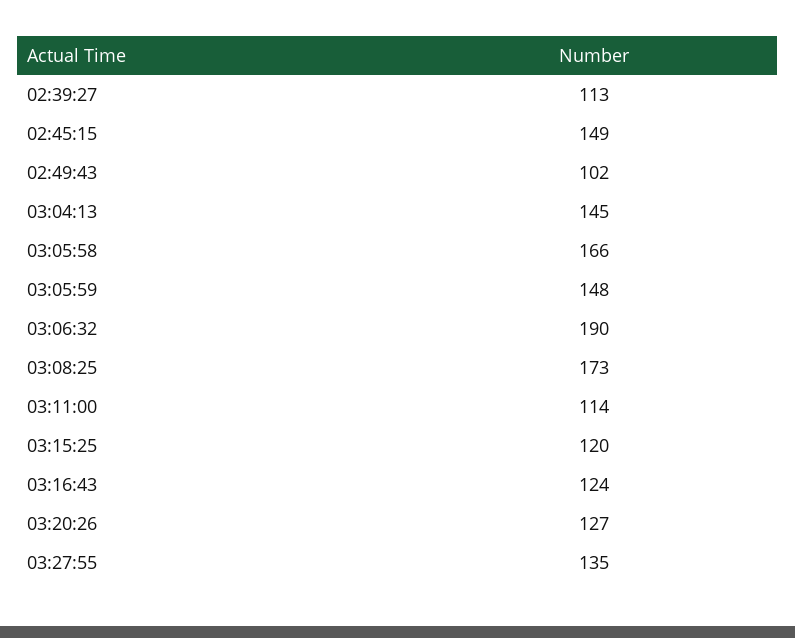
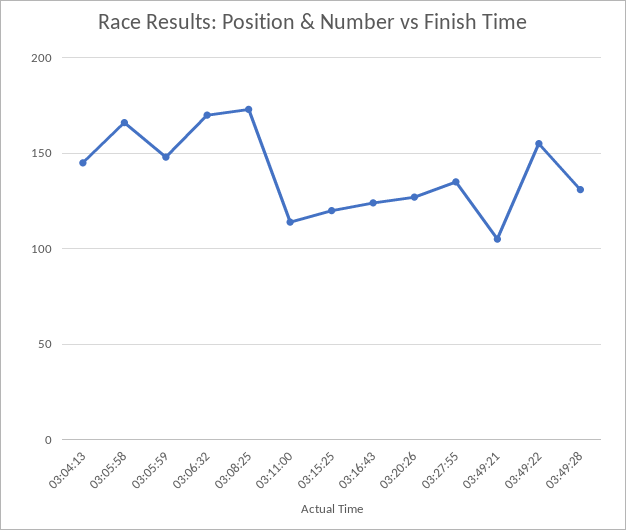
02:39:27: 113 -> none
02:45:15: 149 -> none
02:49:43: 102 -> none
03:06:32: 190 -> 170
03:49:21: none -> 105
03:49:22: none -> 155
03:49:28: none -> 130

